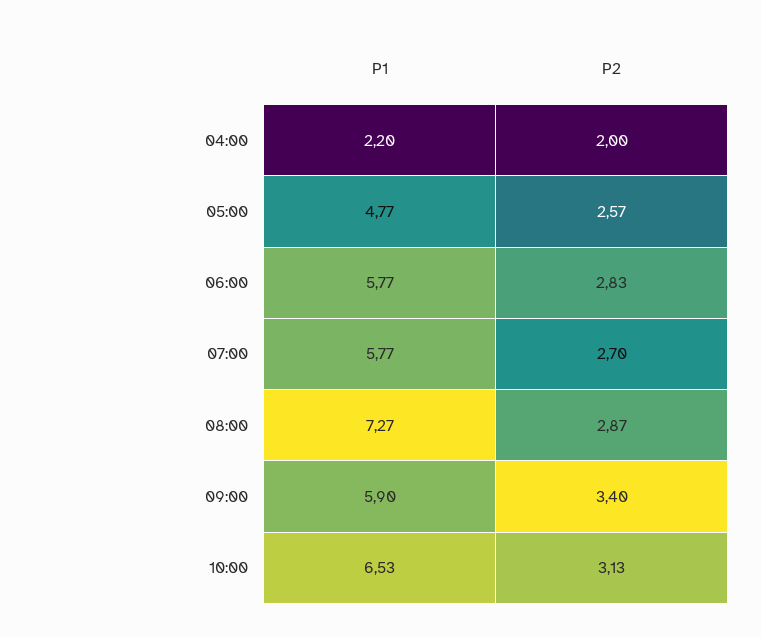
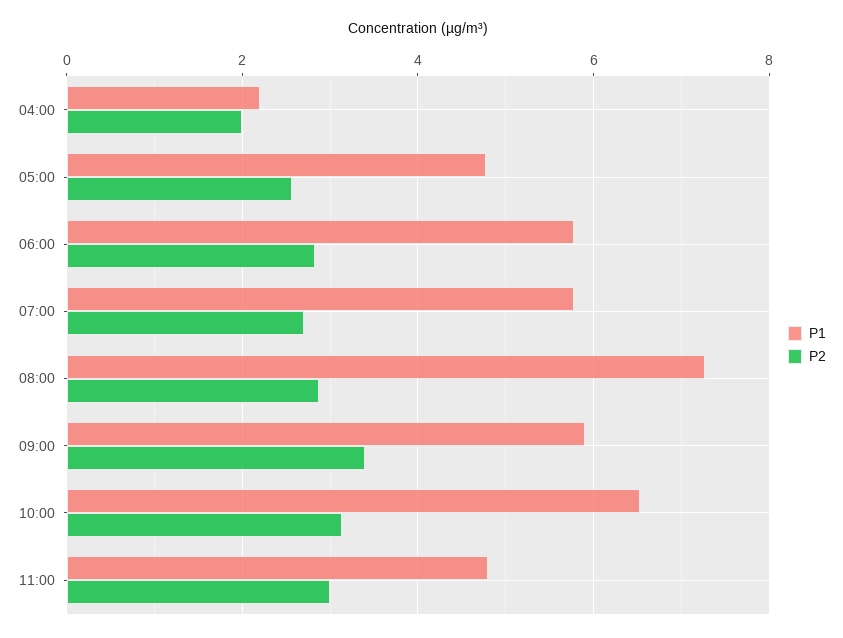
P1, 11:00: none -> 4.8
P2, 11:00: none -> 3

